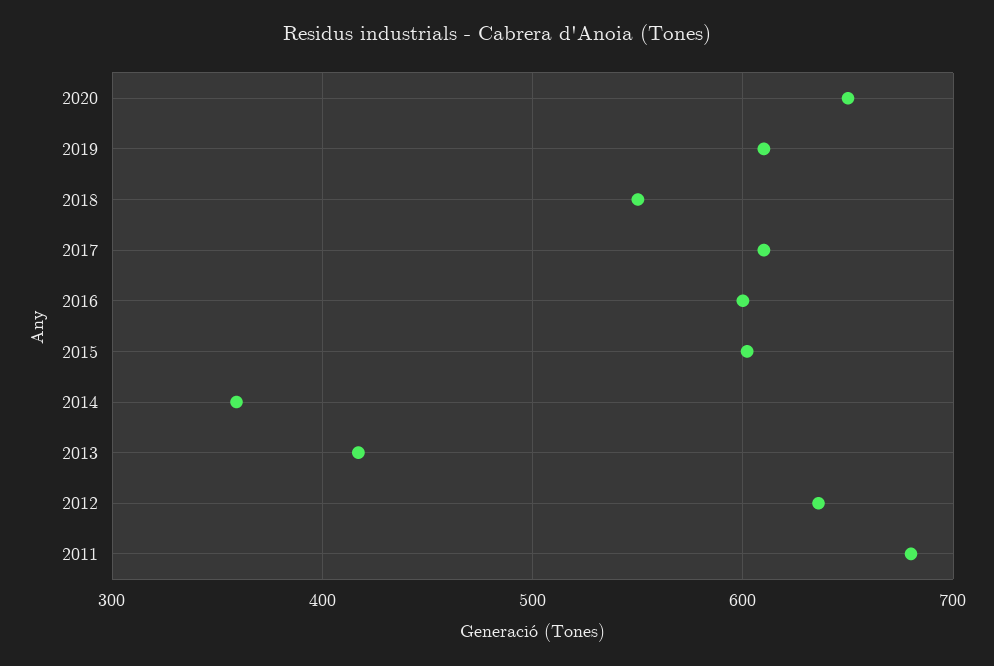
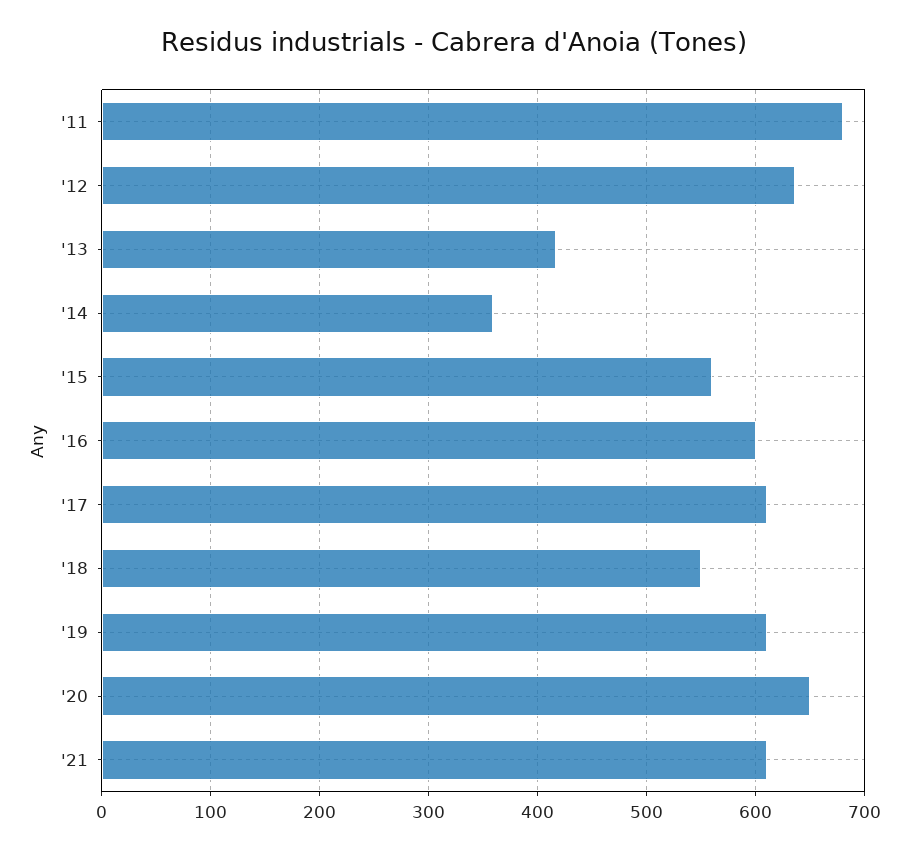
2015: 600 -> 560
'21: none -> 610

